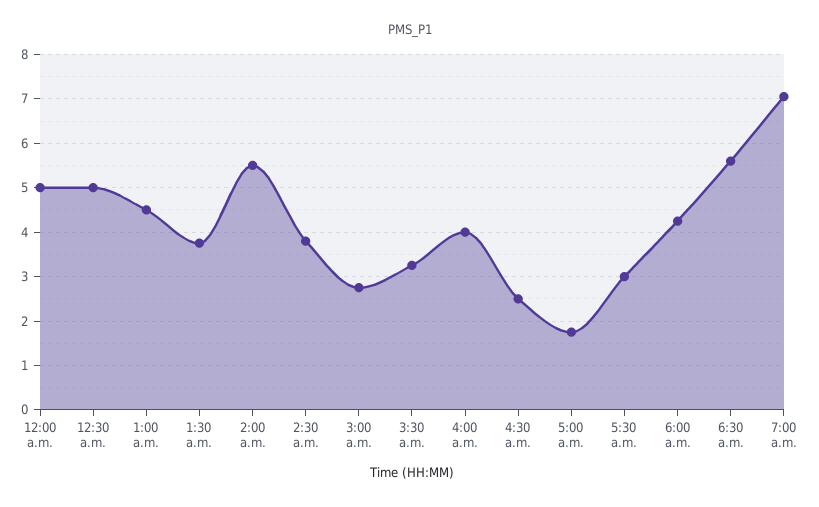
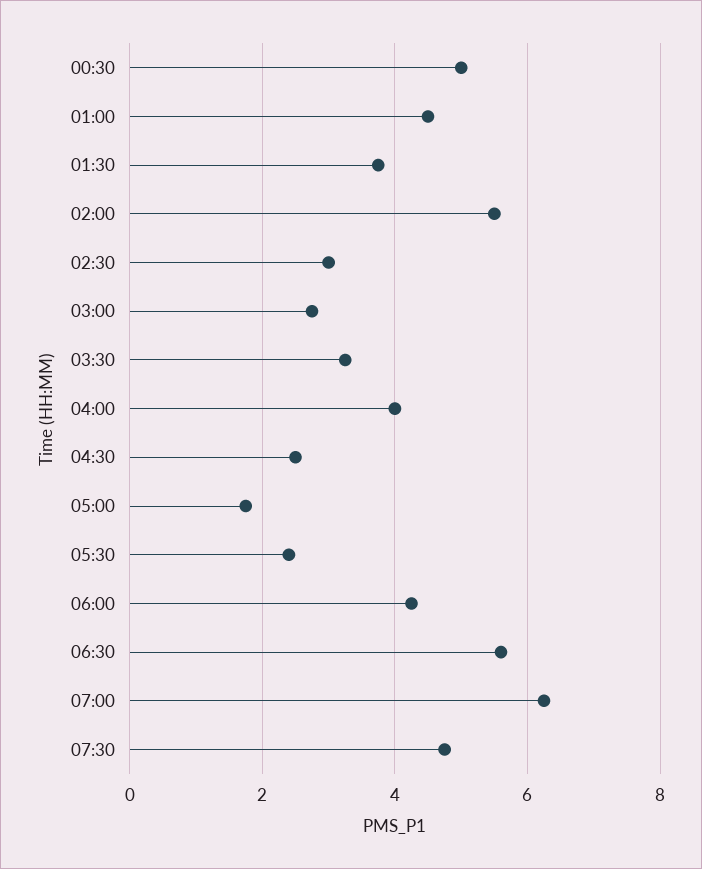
12:00 a.m.: 5 -> none
2:30 a.m.: 3.8 -> 3
5:30 a.m.: 3 -> 2.4
7:00 a.m.: 7 -> 6.2
07:30: none -> 4.8

